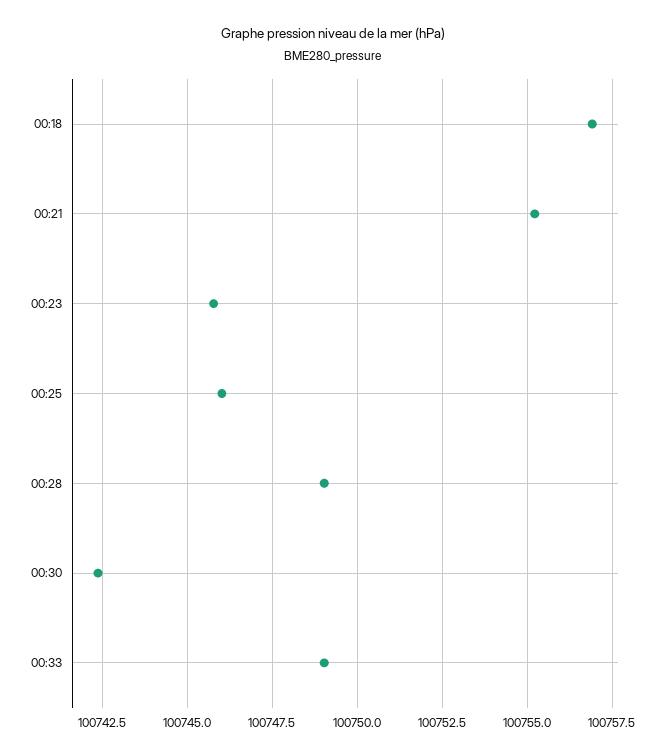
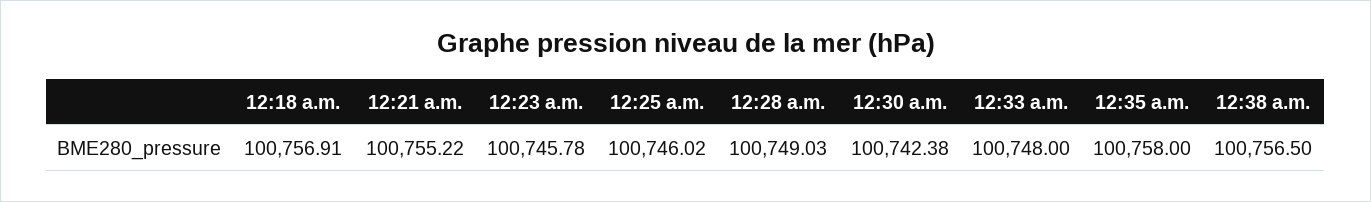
00:33: 100749 -> 100748
12:35 a.m.: none -> 100758
12:38 a.m.: none -> 100756.5

